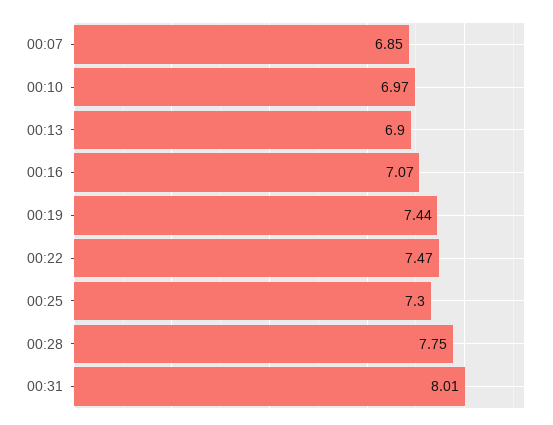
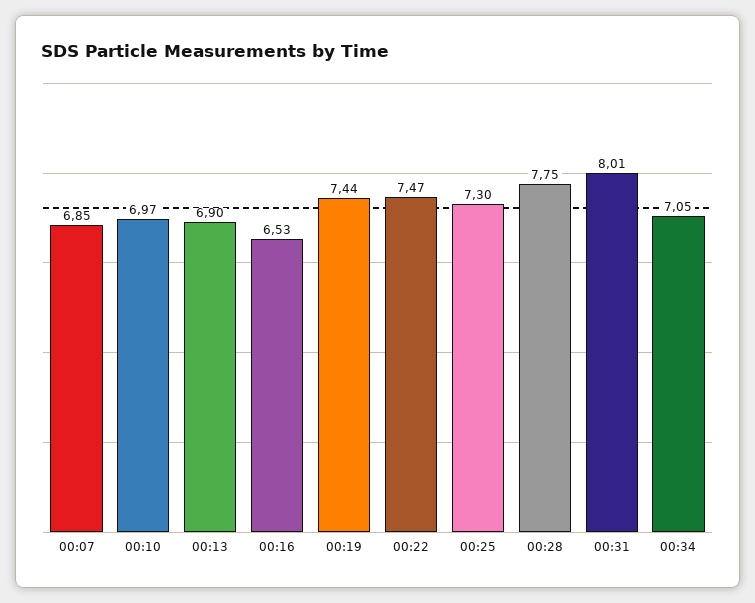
00:16: 7.07 -> 6.53
00:34: none -> 7.05

